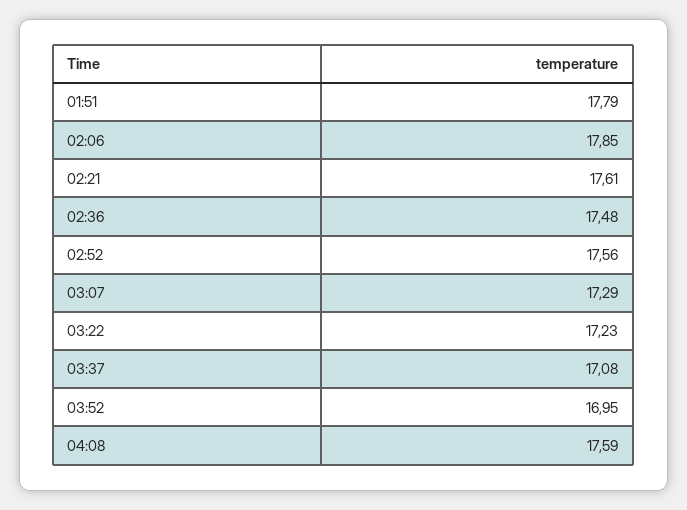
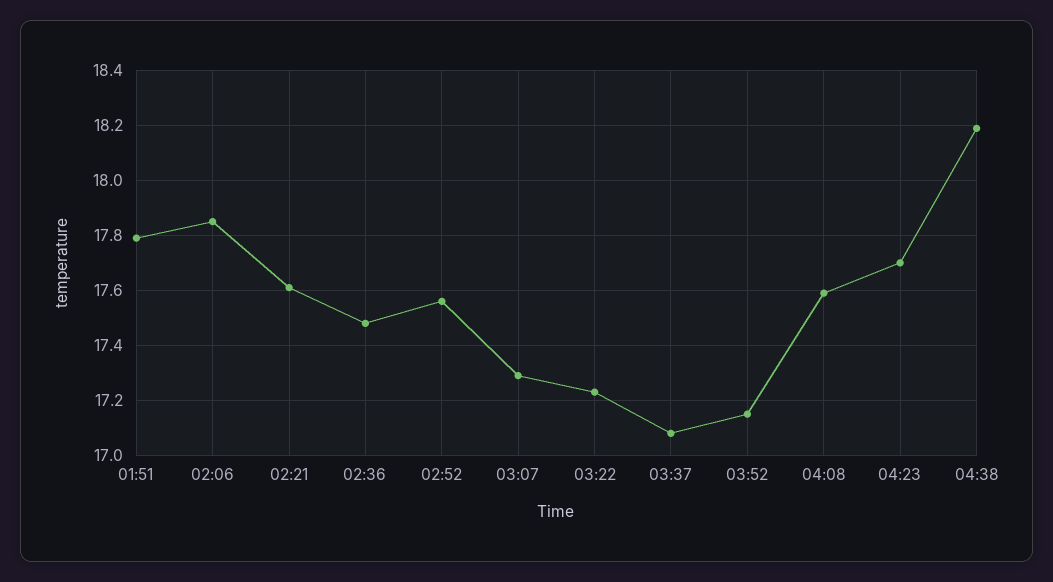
03:52: 16.95 -> 17.15
04:23: none -> 17.7
04:38: none -> 18.2

